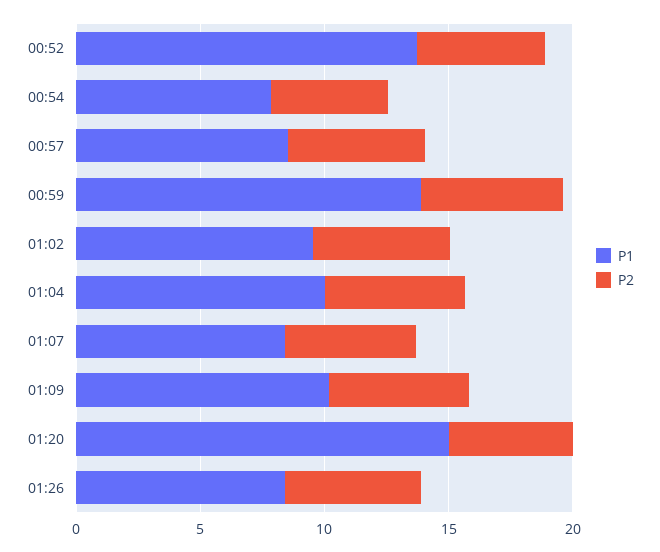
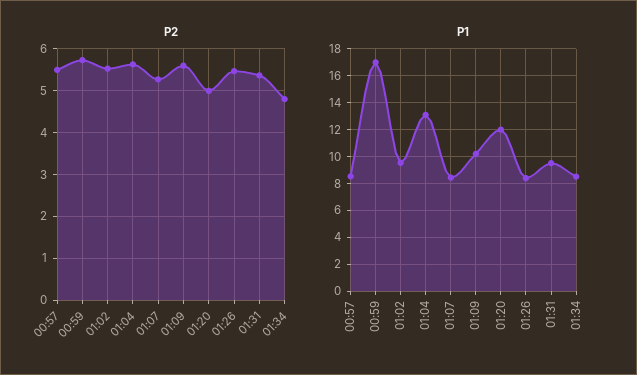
P1, 00:52: 14 -> none
P2, 00:52: 5 -> none
P1, 00:54: 8 -> none
P2, 00:54: 5 -> none
P1, 00:59: 14 -> 17
P1, 01:04: 10 -> 13
P1, 01:20: 15 -> 12
P2, 01:31: none -> 5.4
P2, 01:34: none -> 4.8
P1, 01:31: none -> 9.5
P1, 01:34: none -> 8.5

